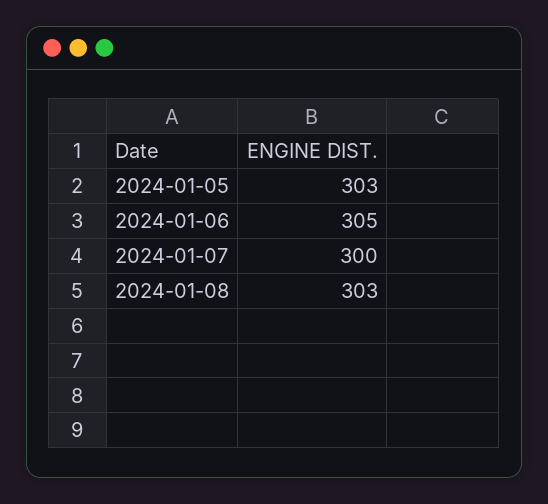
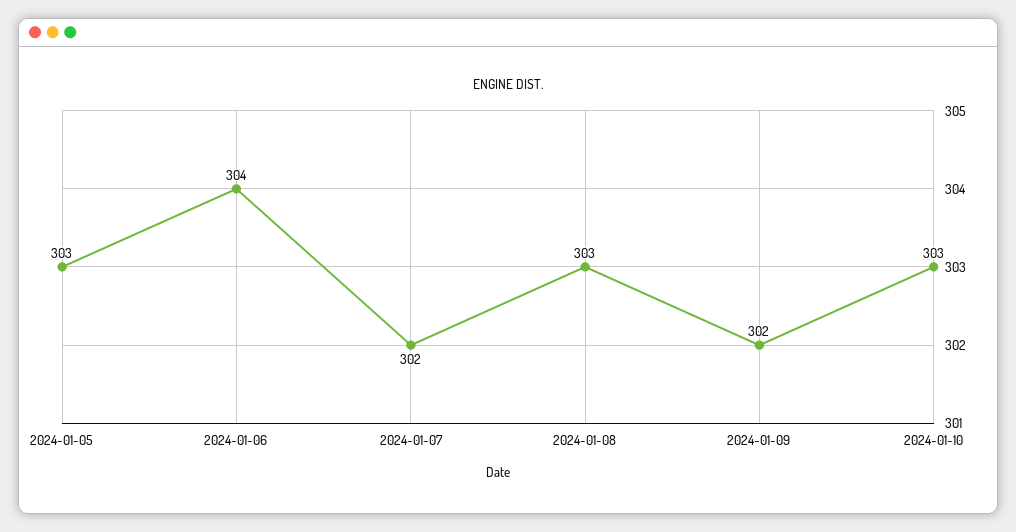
2024-01-06: 305 -> 304
2024-01-07: 300 -> 302
2024-01-09: none -> 302
2024-01-10: none -> 303

